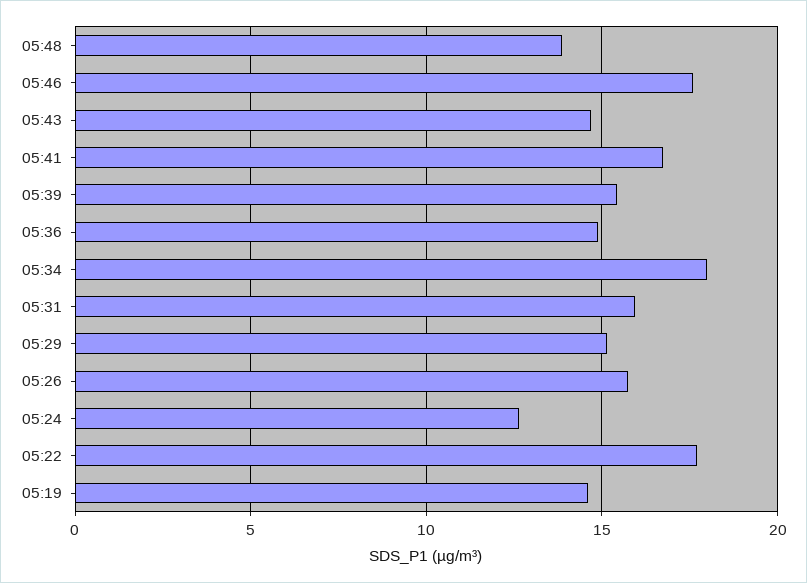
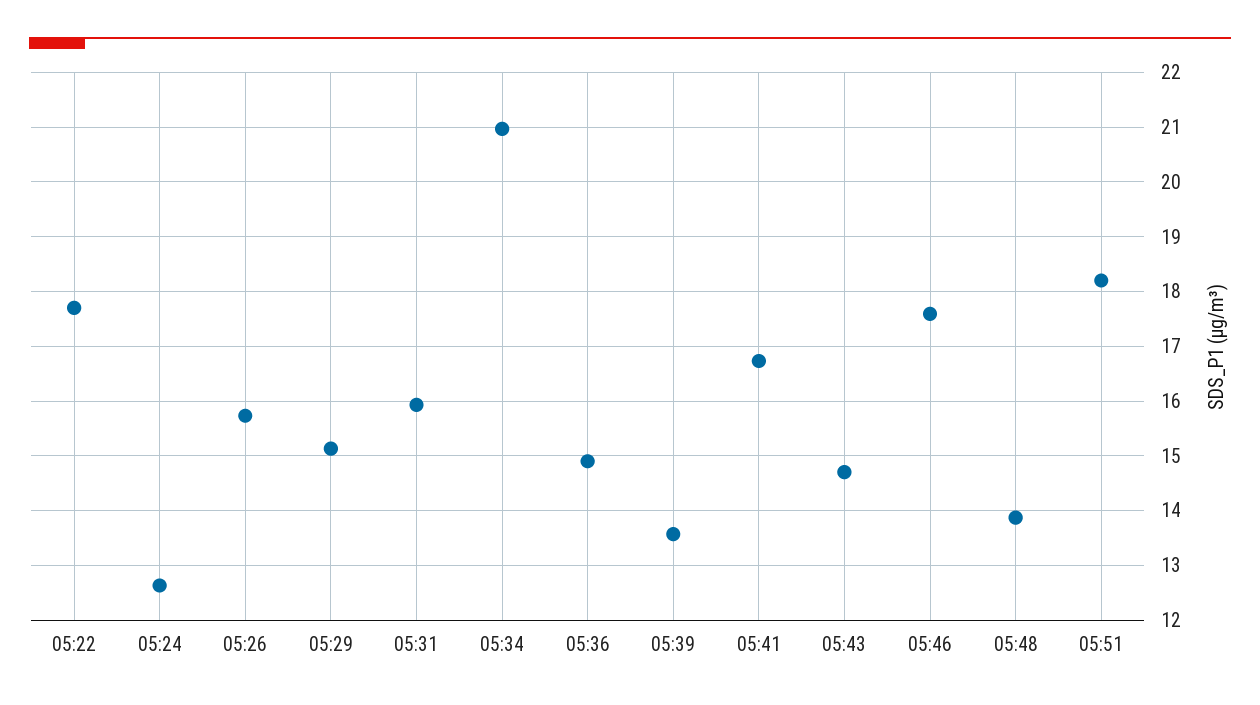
05:39: 15.5 -> 13.6
05:34: 18 -> 21
05:19: 14.5 -> none
05:51: none -> 18.2

